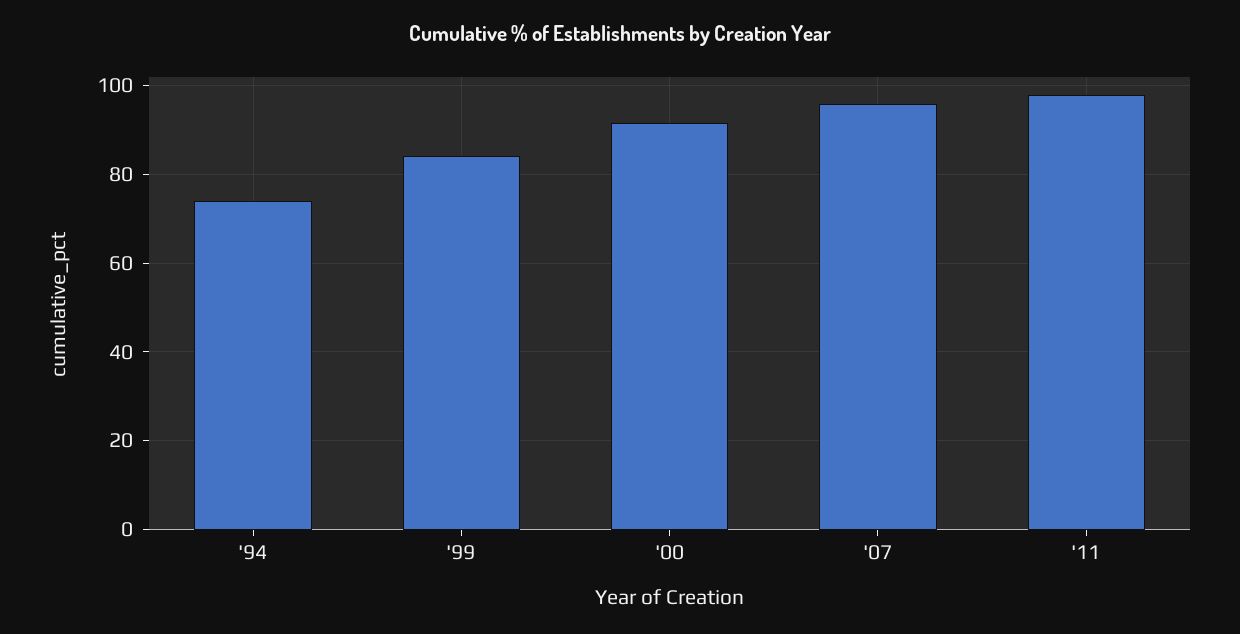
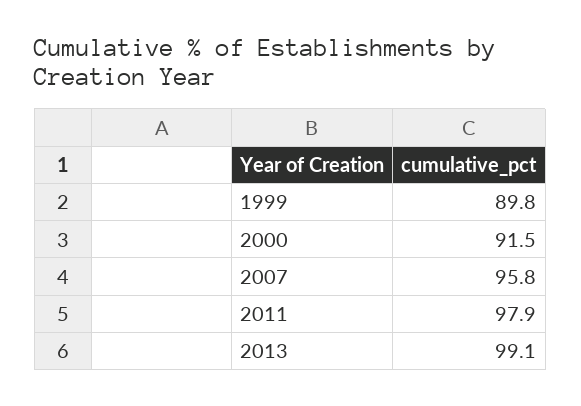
'94: 74 -> none
'99: 84 -> 89.8
2013: none -> 99.1

